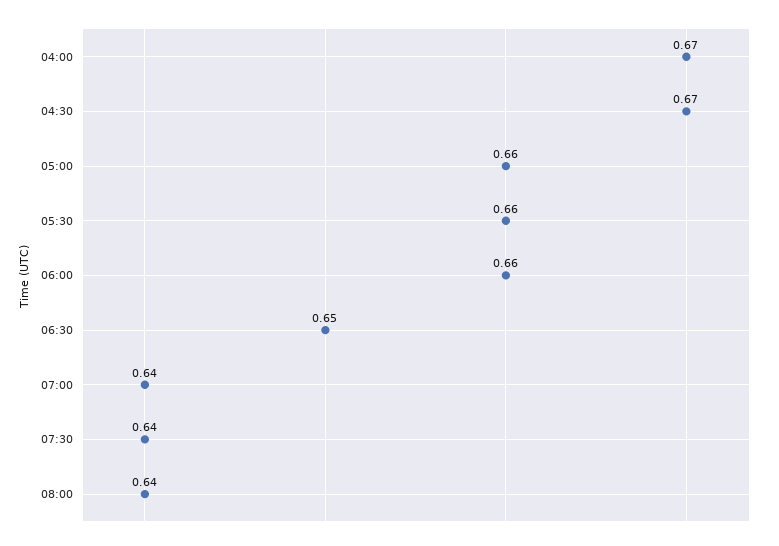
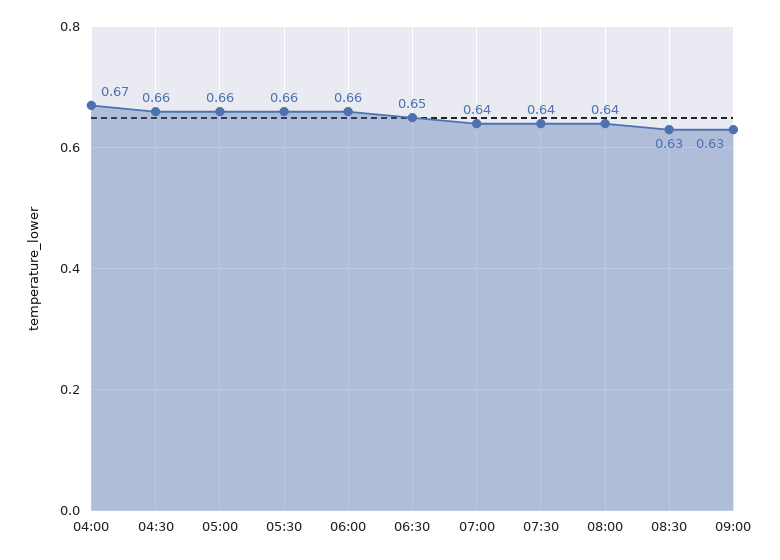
04:30: 0.67 -> 0.66
08:30: none -> 0.63
09:00: none -> 0.63

